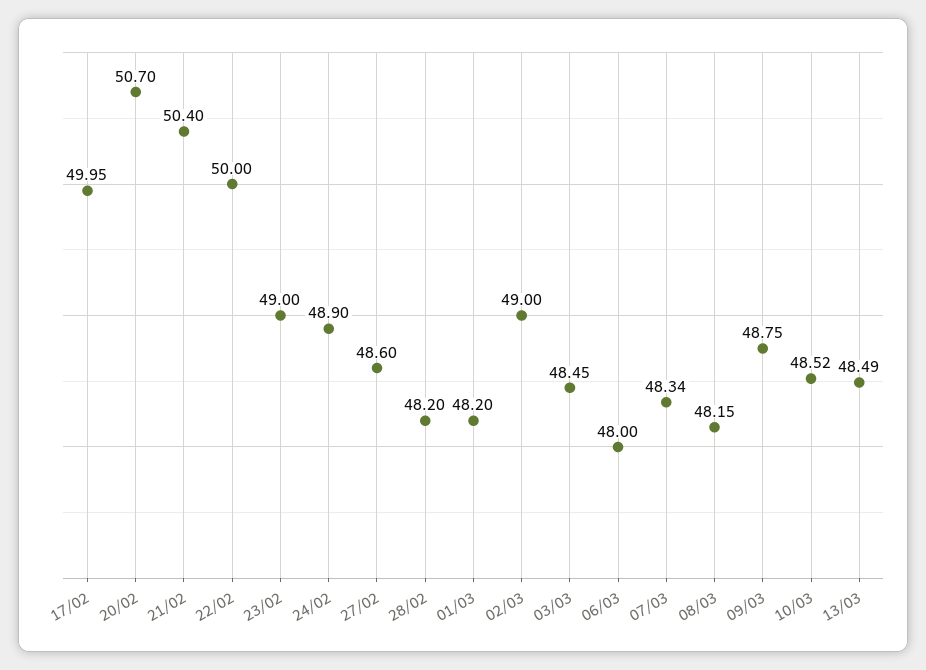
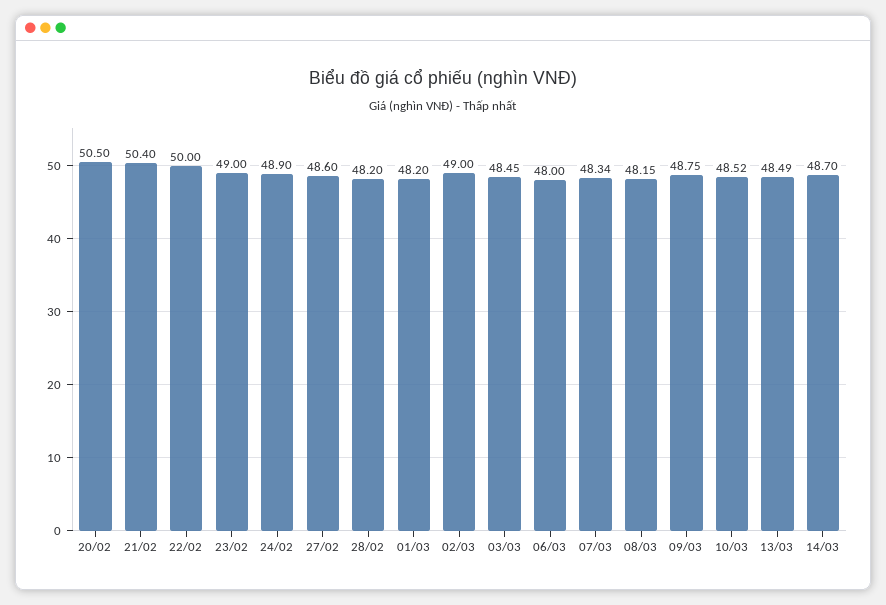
17/02: 49.95 -> none
20/02: 50.7 -> 50.5
14/03: none -> 48.7

